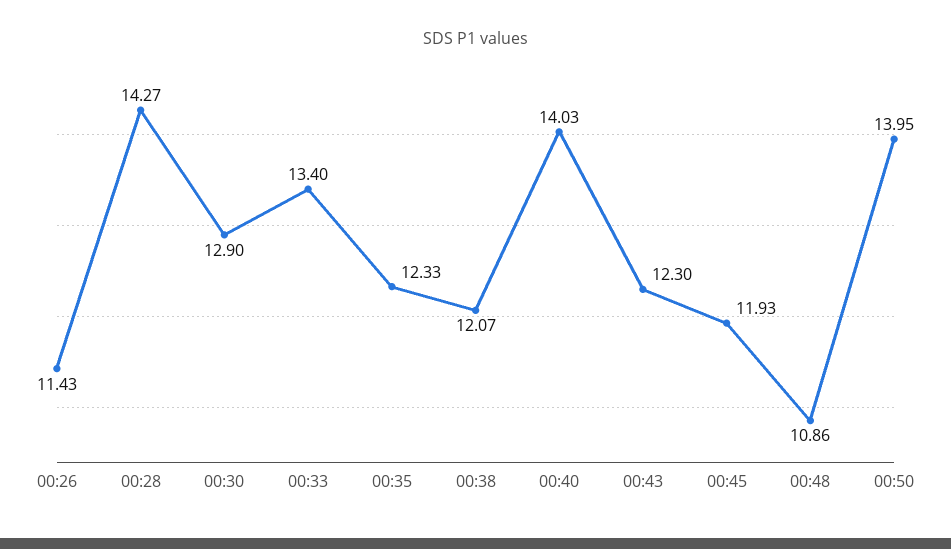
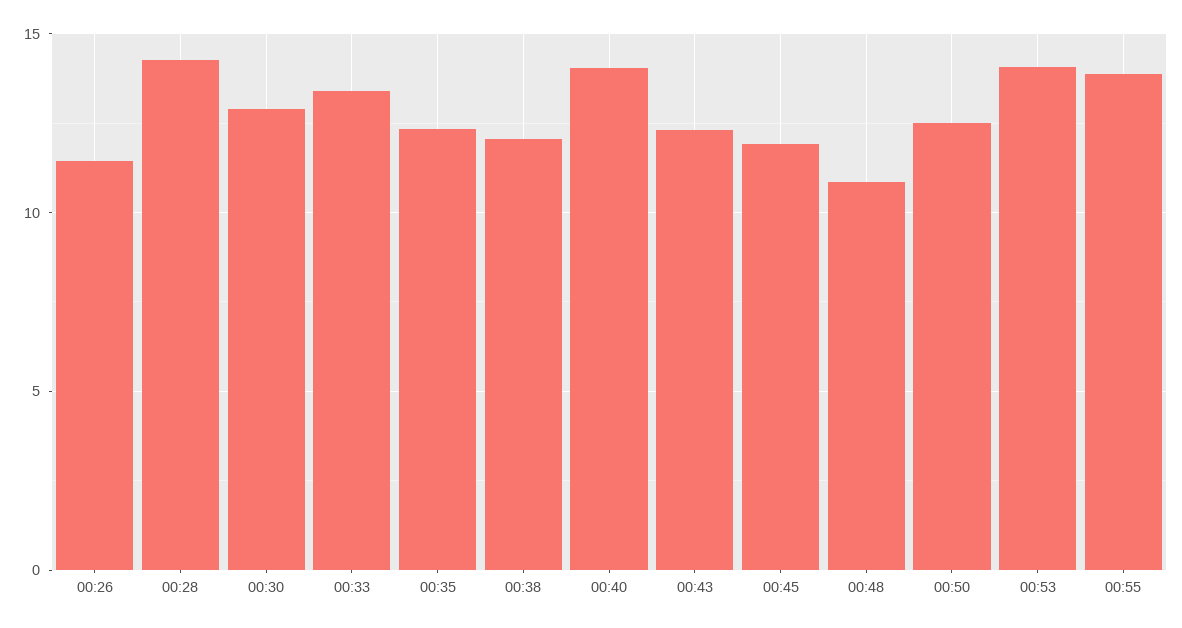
00:50: 13.95 -> 12.5
00:53: none -> 14
00:55: none -> 14

